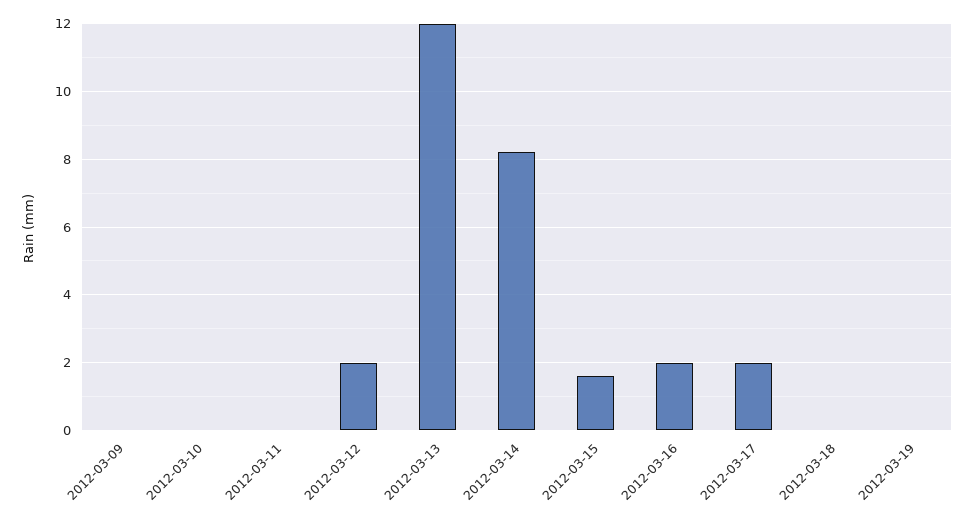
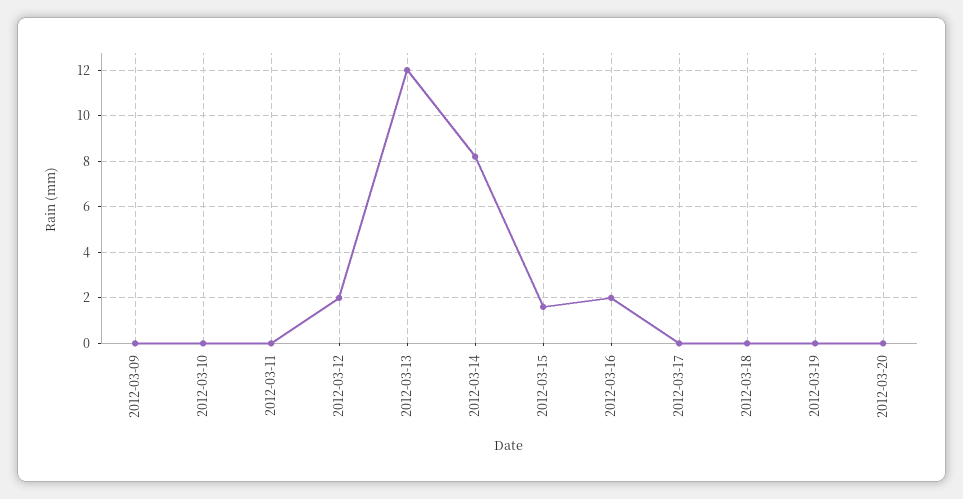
2012-03-17: 2 -> 0
2012-03-20: none -> 0

